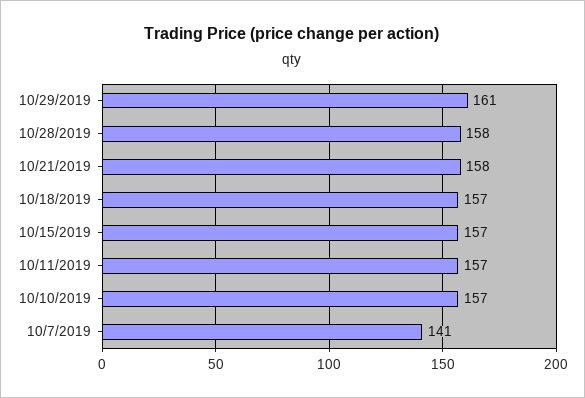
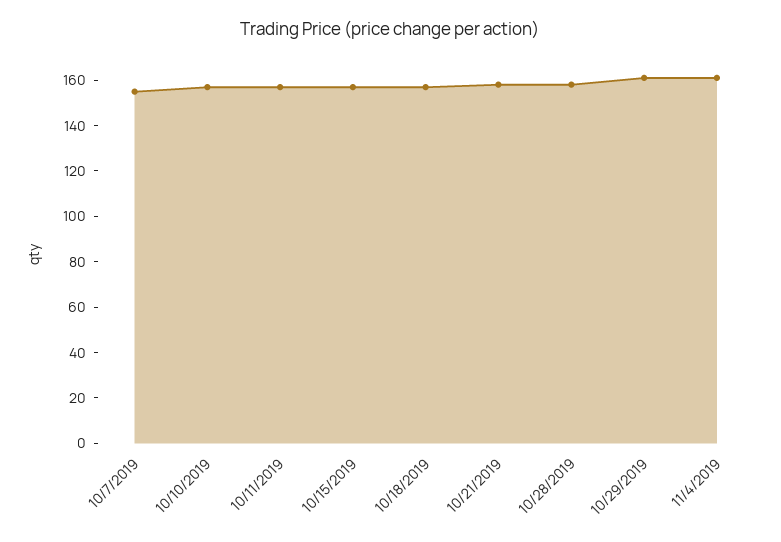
10/7/2019: 141 -> 155
11/4/2019: none -> 160

